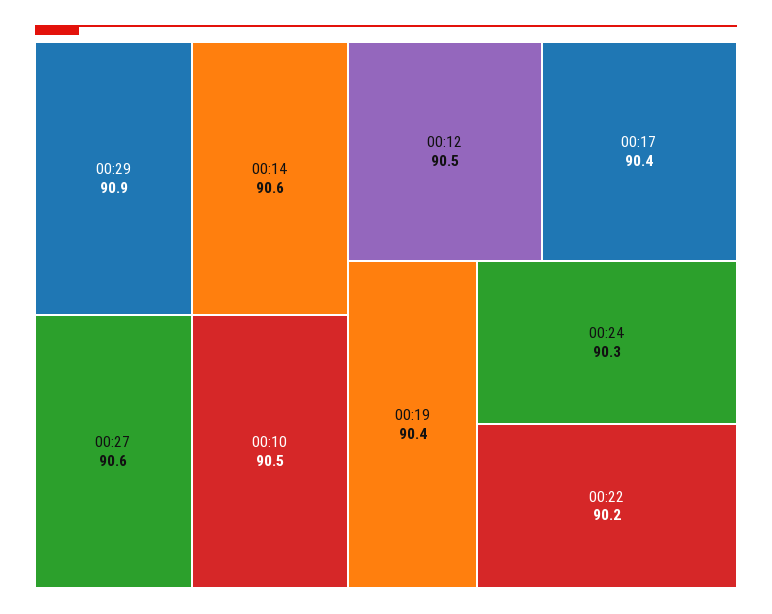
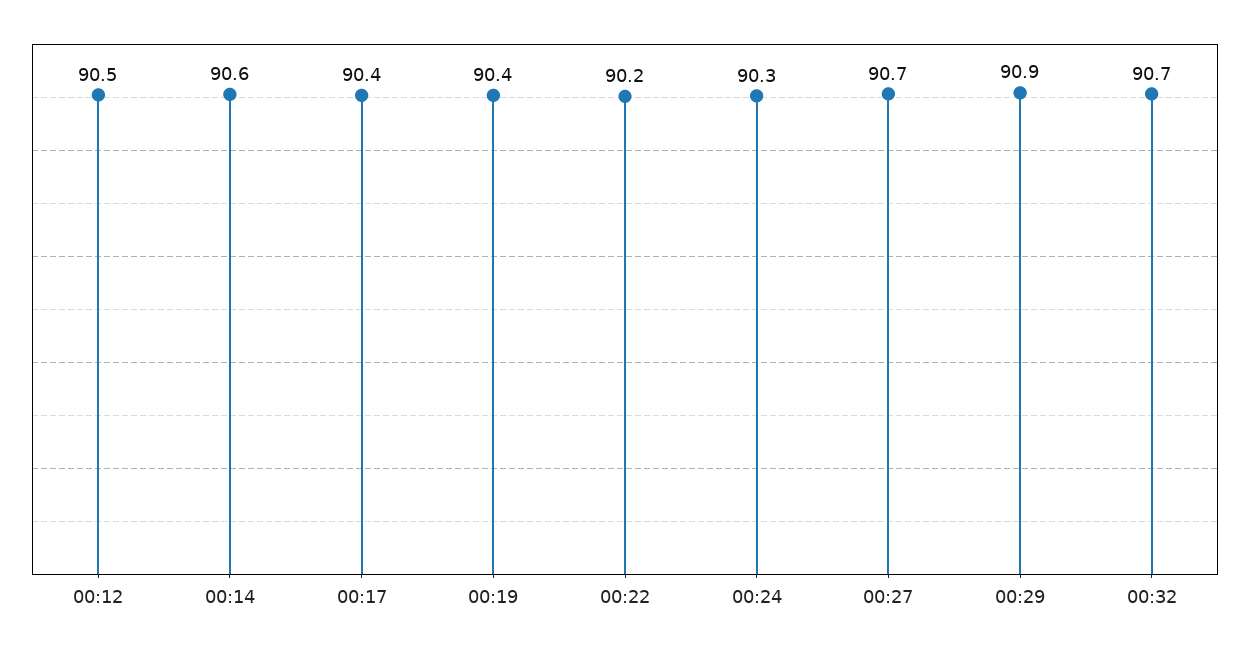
00:27: 90.6 -> 90.7
00:10: 90.5 -> none
00:32: none -> 90.7

